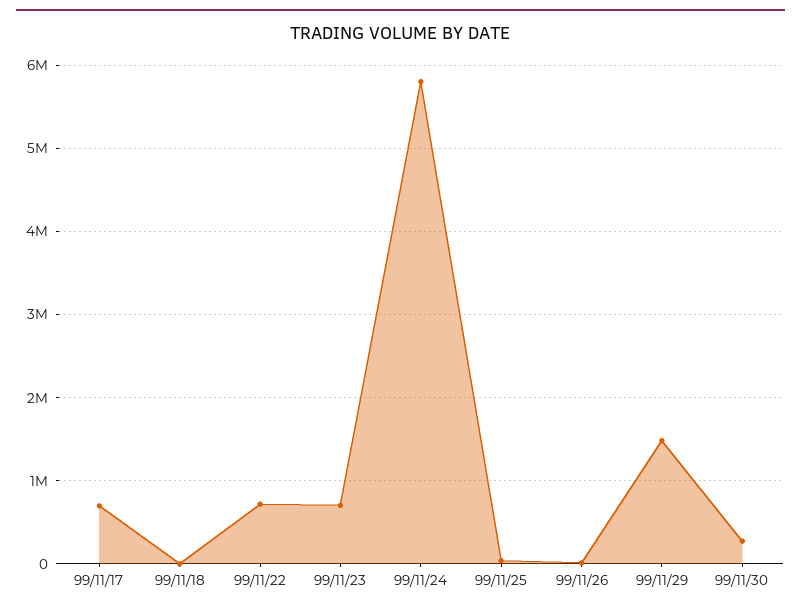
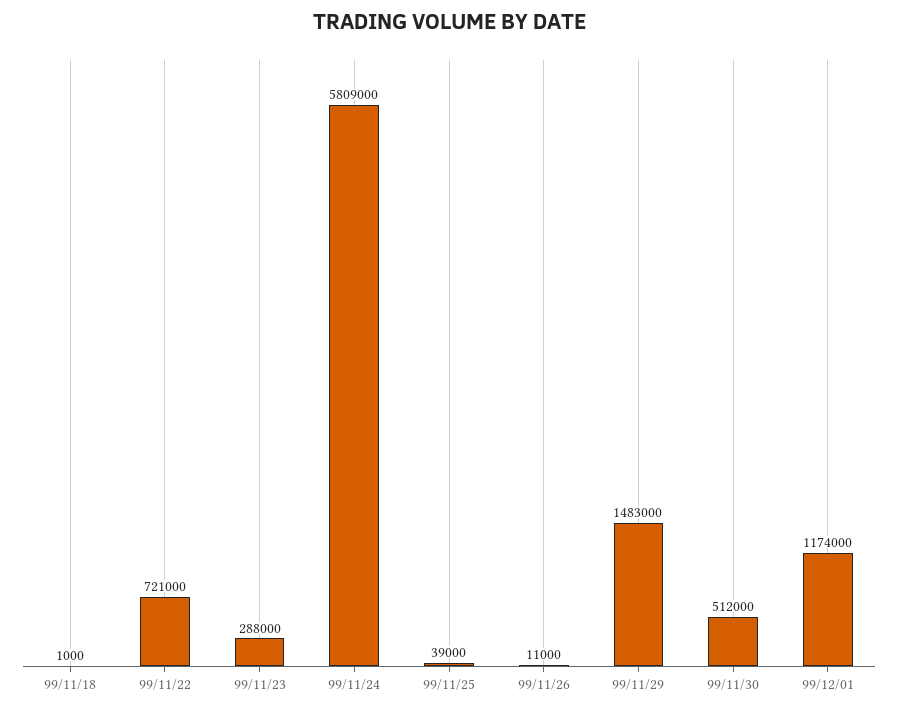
99/11/17: 700000 -> none
99/11/23: 700000 -> 288000
99/11/30: 300000 -> 512000
99/12/01: none -> 1174000

